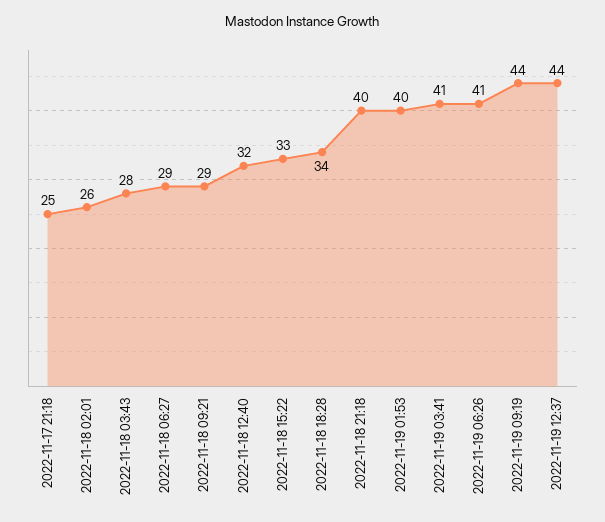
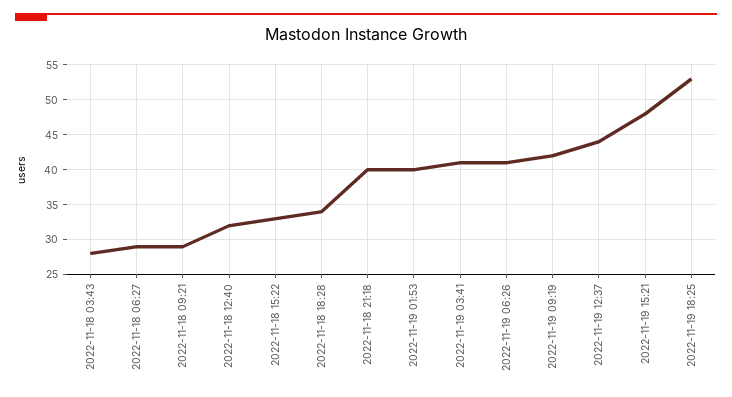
2022-11-17 21:18: 25 -> none
2022-11-18 02:01: 26 -> none
2022-11-19 09:19: 44 -> 42
2022-11-19 15:21: none -> 48
2022-11-19 18:25: none -> 53

